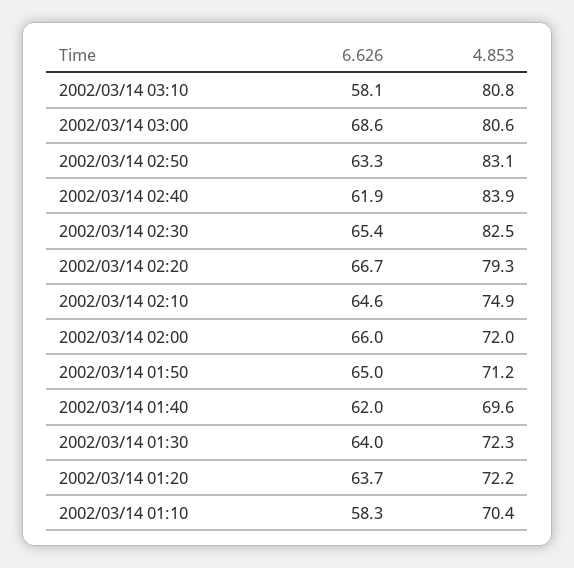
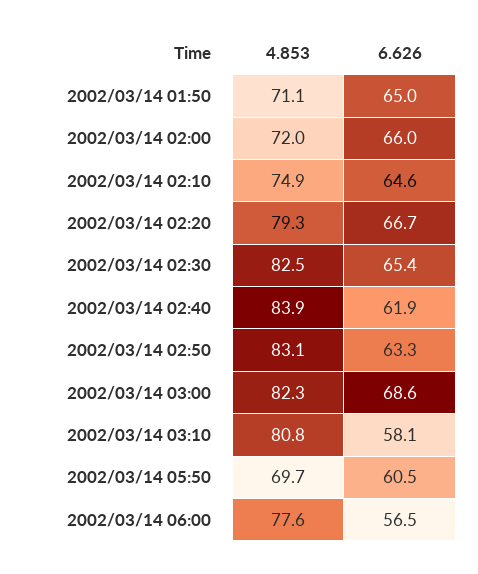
4.853, 2002/03/14 03:00: 80.6 -> 82.3
4.853, 2002/03/14 01:50: 71.2 -> 71.1
6.626, 2002/03/14 01:40: 62 -> none
4.853, 2002/03/14 01:40: 69.6 -> none
6.626, 2002/03/14 01:30: 64 -> none
4.853, 2002/03/14 01:30: 72.3 -> none
6.626, 2002/03/14 01:20: 63.7 -> none
4.853, 2002/03/14 01:20: 72.2 -> none
6.626, 2002/03/14 01:10: 58.3 -> none
4.853, 2002/03/14 01:10: 70.4 -> none
4.853, 2002/03/14 05:50: none -> 69.7
6.626, 2002/03/14 05:50: none -> 60.5
4.853, 2002/03/14 06:00: none -> 77.6
6.626, 2002/03/14 06:00: none -> 56.5

